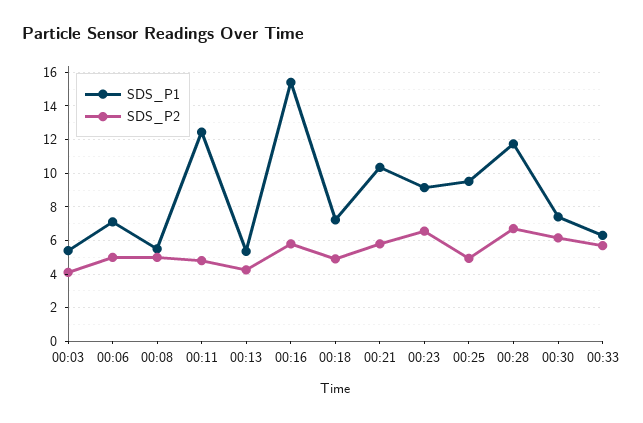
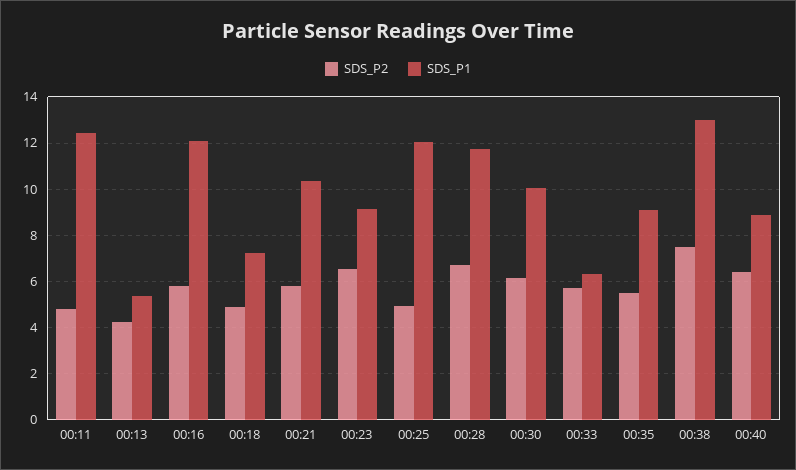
SDS_P1, 00:03: 5.5 -> none
SDS_P2, 00:03: 4 -> none
SDS_P1, 00:06: 7 -> none
SDS_P2, 00:06: 5 -> none
SDS_P1, 00:08: 5.5 -> none
SDS_P2, 00:08: 5 -> none
SDS_P1, 00:16: 15.5 -> 12
SDS_P1, 00:25: 9.5 -> 12
SDS_P1, 00:30: 7.5 -> 10
SDS_P2, 00:35: none -> 5.5
SDS_P1, 00:35: none -> 9
SDS_P2, 00:38: none -> 7.5
SDS_P1, 00:38: none -> 13
SDS_P2, 00:40: none -> 6.5
SDS_P1, 00:40: none -> 9

